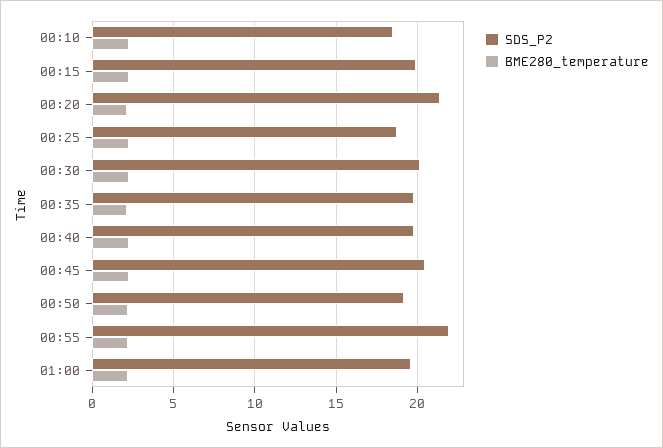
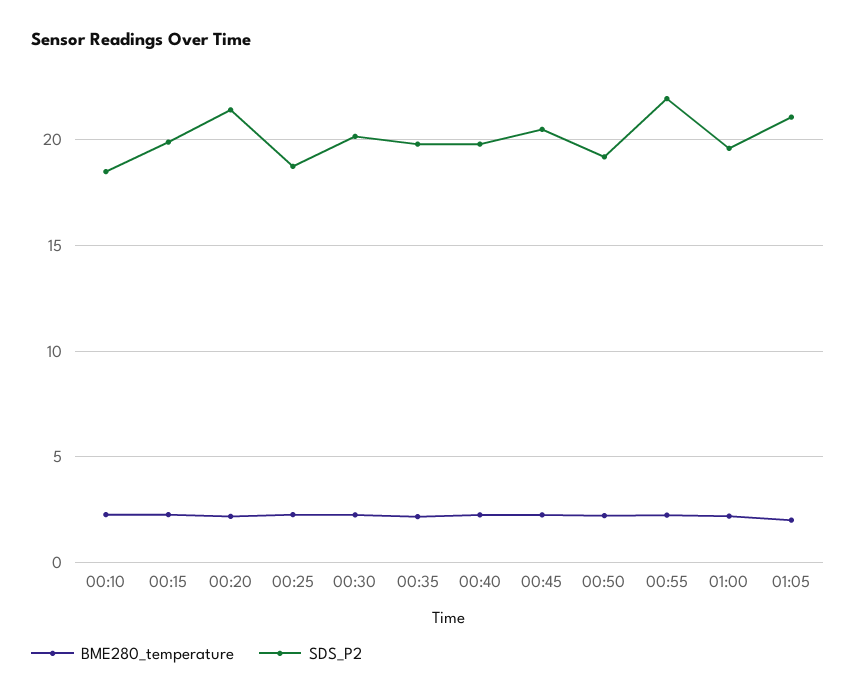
BME280_temperature, 01:05: none -> 2
SDS_P2, 01:05: none -> 21

